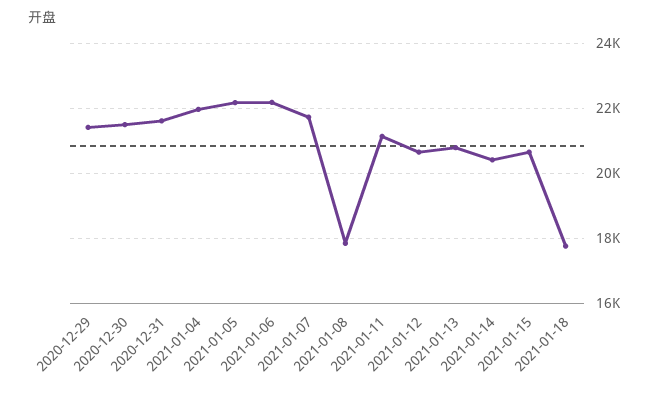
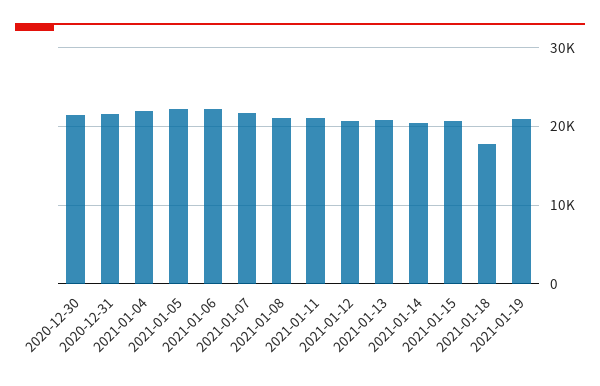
2020-12-29: 21400 -> none
2021-01-08: 17800 -> 21000
2021-01-19: none -> 21000

